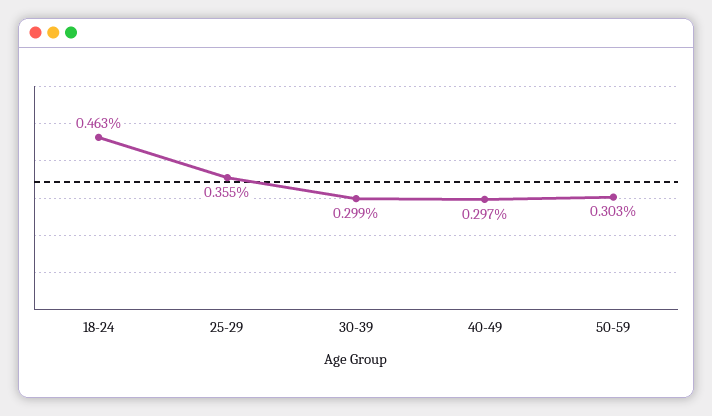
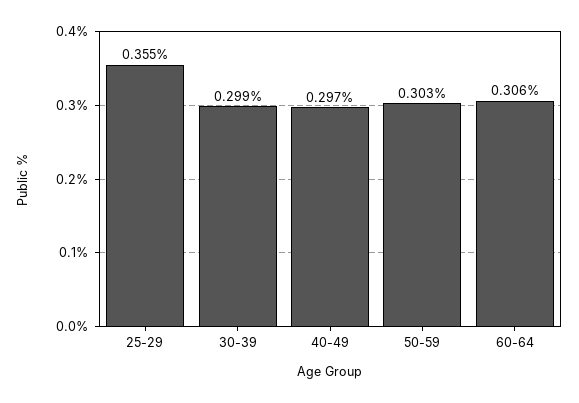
18-24: 0.463 -> none
60-64: none -> 0.306

